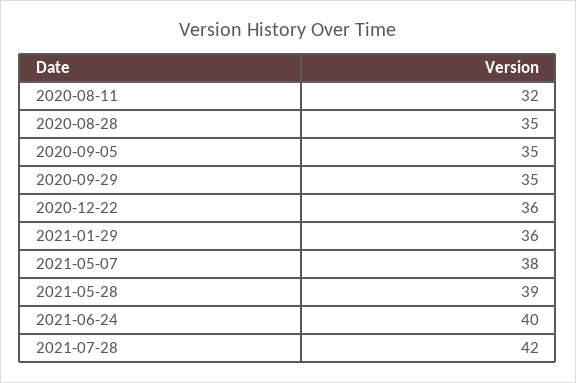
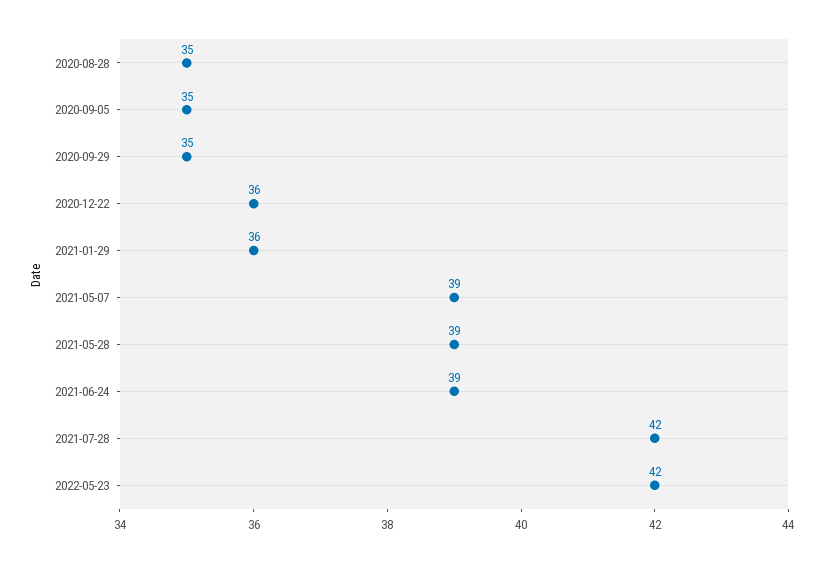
2020-08-11: 32 -> none
2021-05-07: 38 -> 39
2021-06-24: 40 -> 39
2022-05-23: none -> 42

